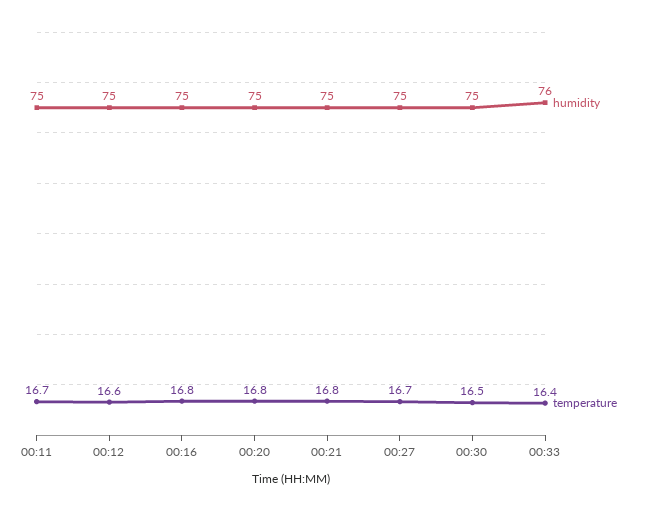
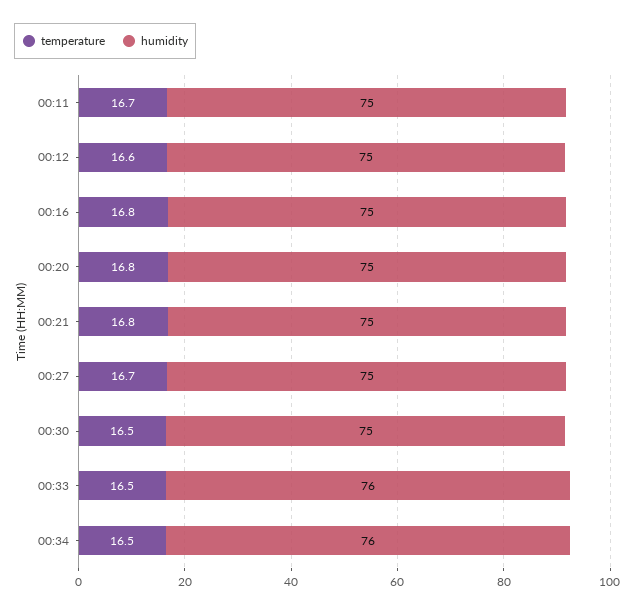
temperature, 00:33: 16.4 -> 16.5
temperature, 00:34: none -> 16.5
humidity, 00:34: none -> 76

